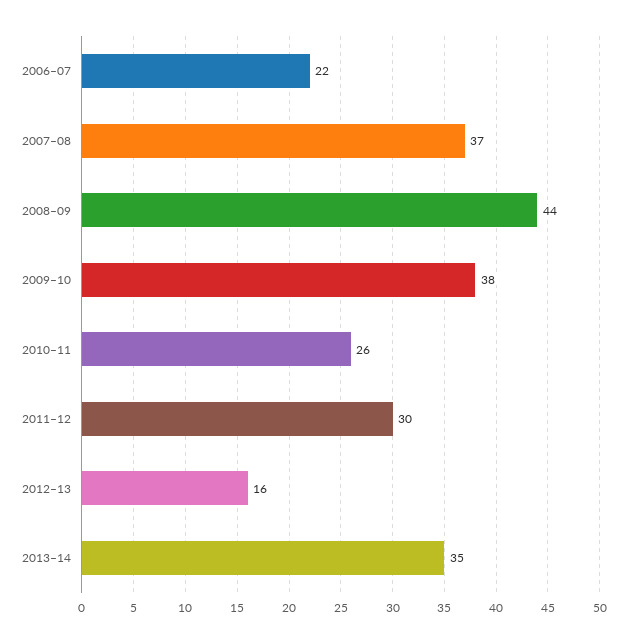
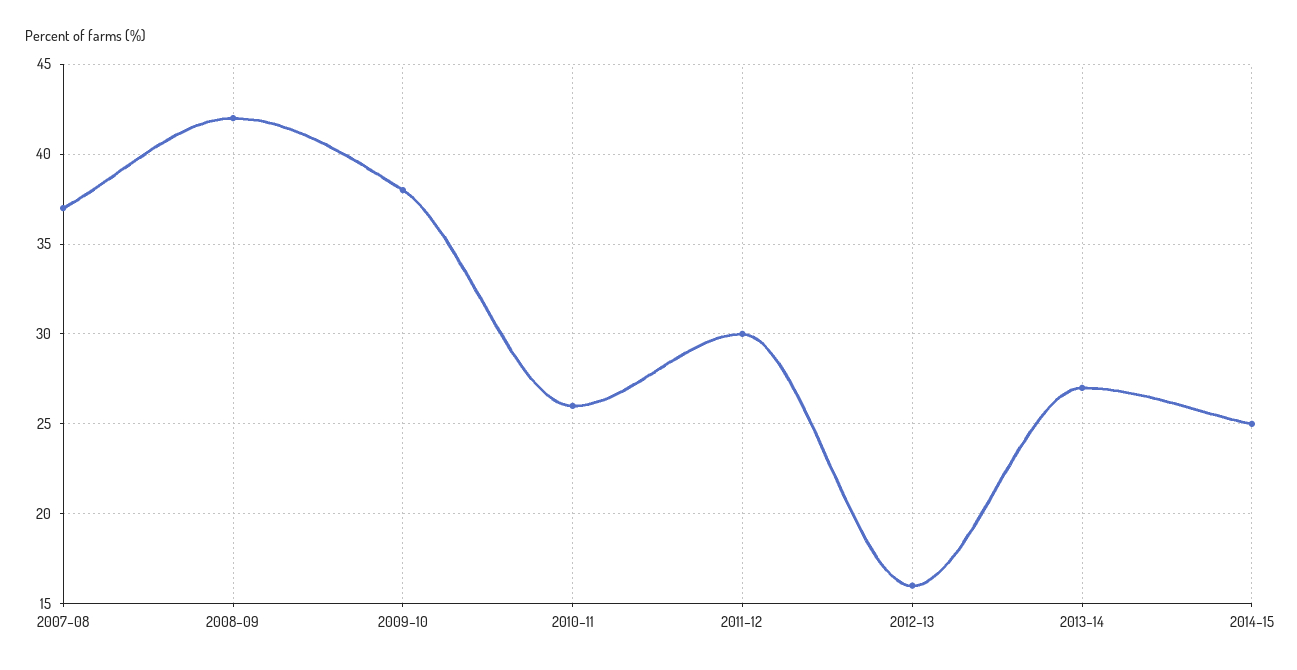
2006–07: 22 -> none
2008–09: 44 -> 42
2013–14: 35 -> 27
2014–15: none -> 25

